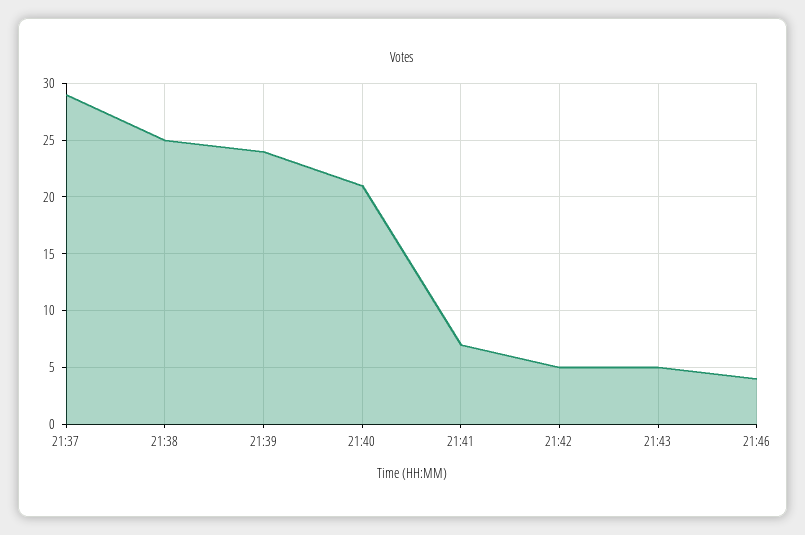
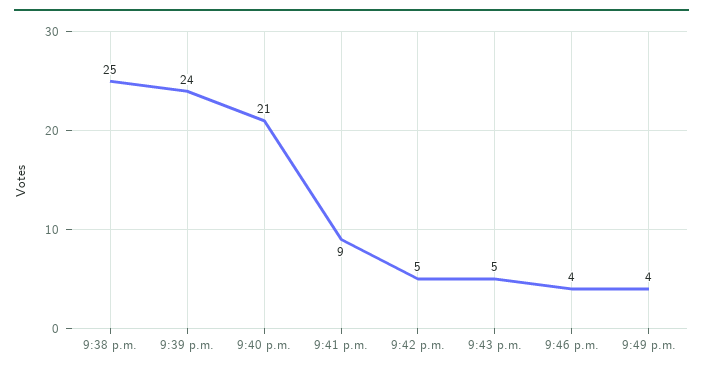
21:37: 29 -> none
21:41: 7 -> 9
9:49 p.m.: none -> 4

